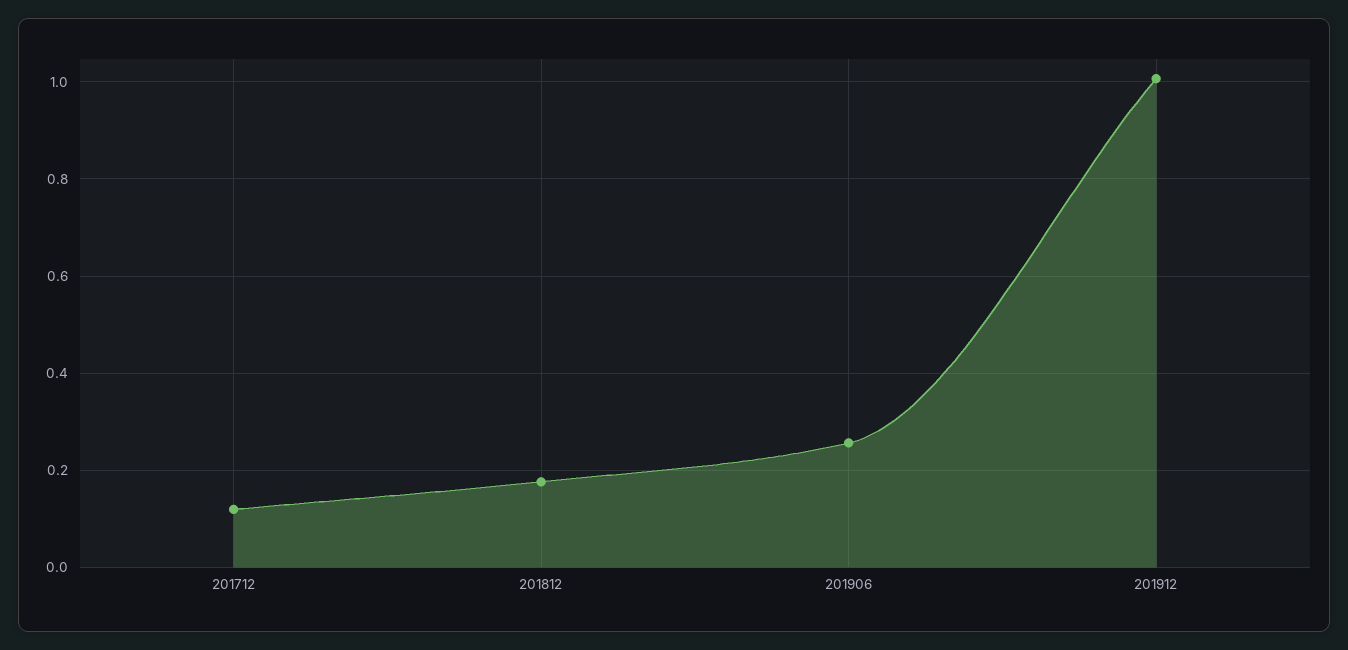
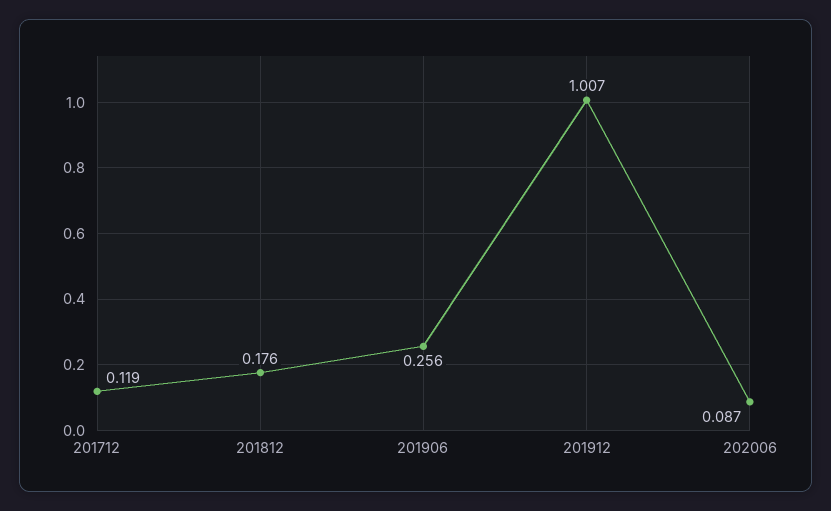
202006: none -> 0.087

